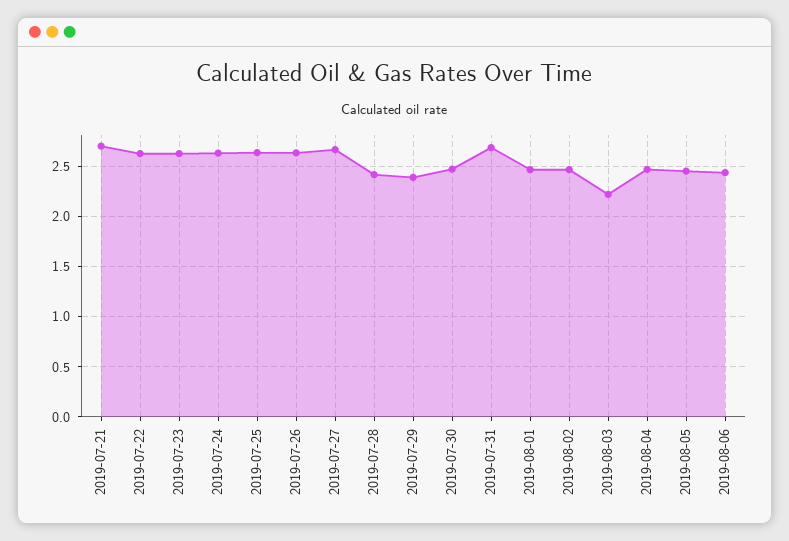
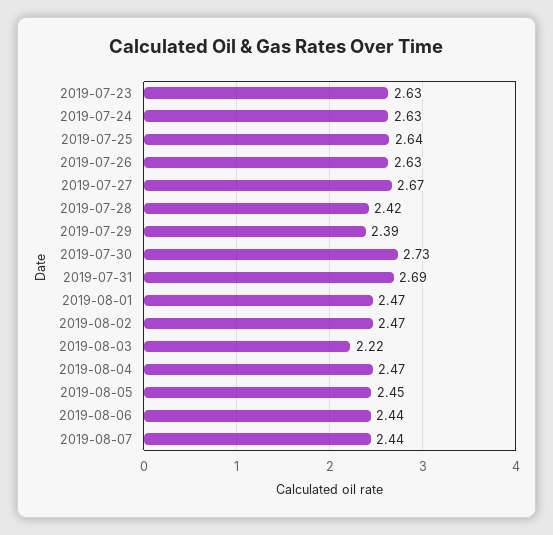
2019-07-21: 2.7 -> none
2019-07-22: 2.6 -> none
2019-07-30: 2.5 -> 2.73
2019-08-07: none -> 2.44

